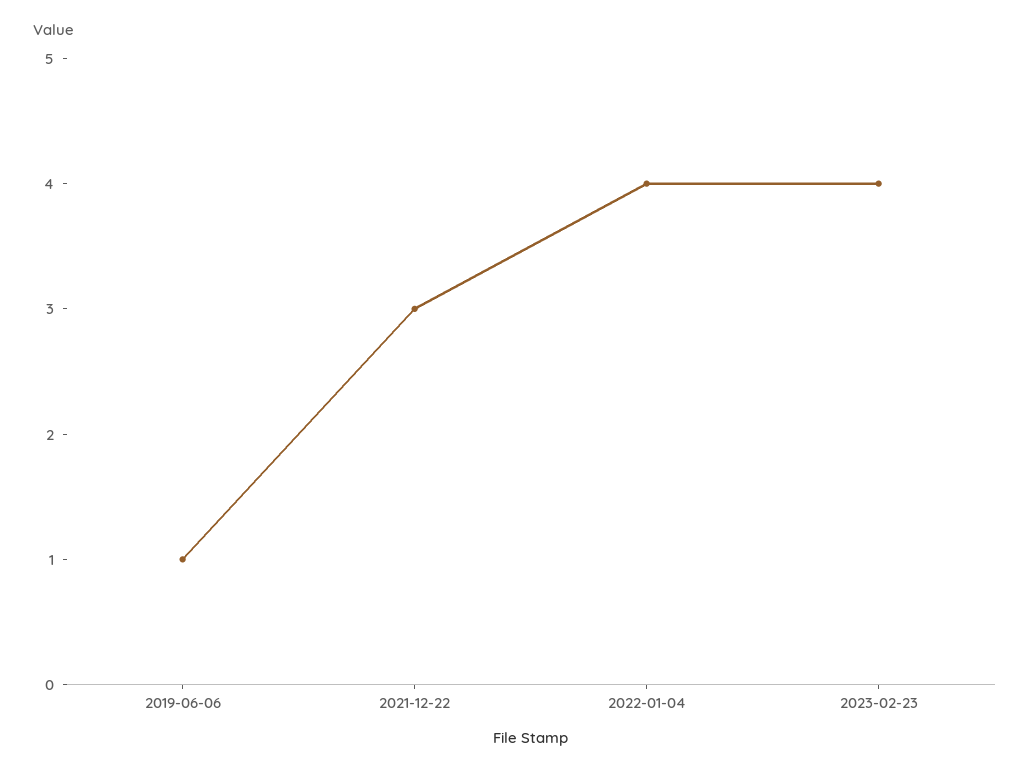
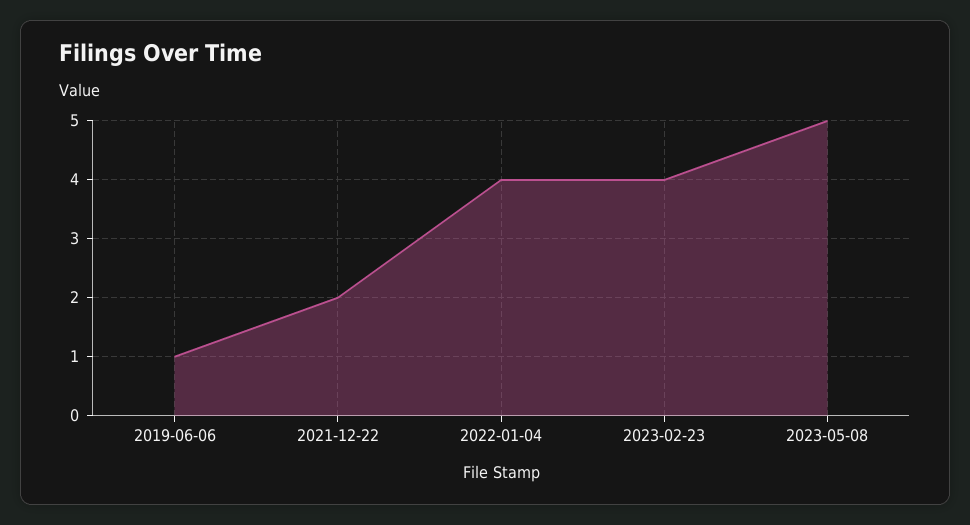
2021-12-22: 3 -> 2
2023-05-08: none -> 5

